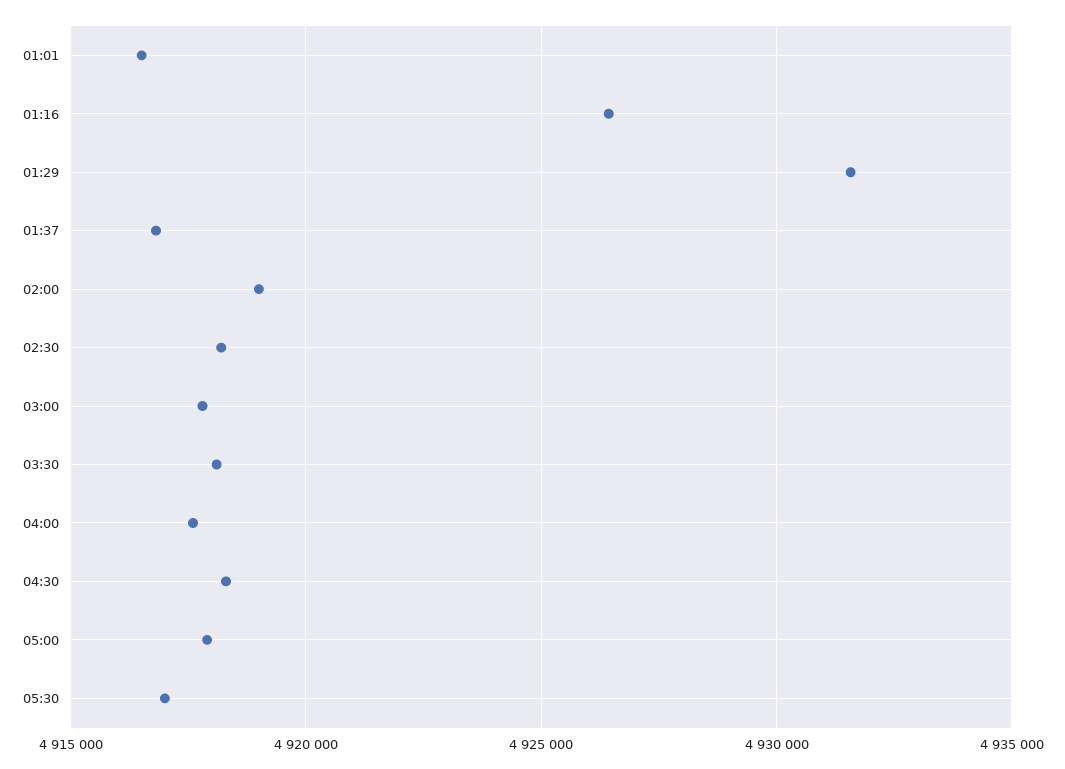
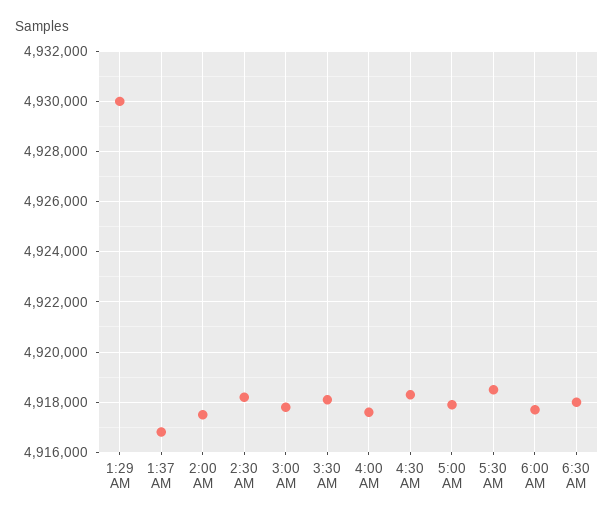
01:01: 4916500 -> none
01:16: 4926500 -> none
01:29: 4931500 -> 4930000
02:00: 4919000 -> 4917500
05:30: 4917000 -> 4918500
6:00 AM: none -> 4917750
6:30 AM: none -> 4918000

